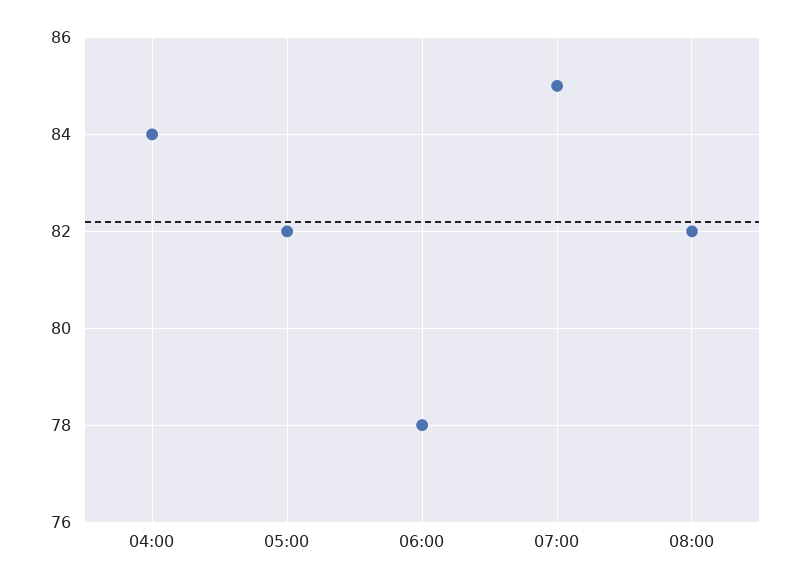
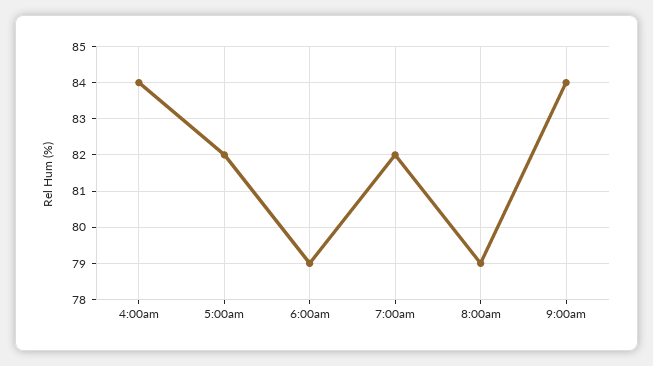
06:00: 78 -> 79
07:00: 85 -> 82
08:00: 82 -> 79
9:00am: none -> 84

